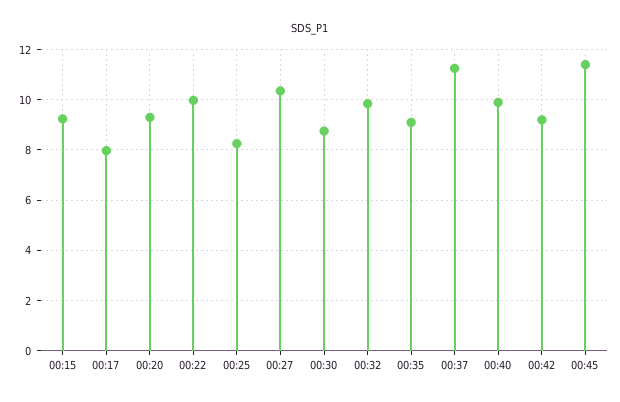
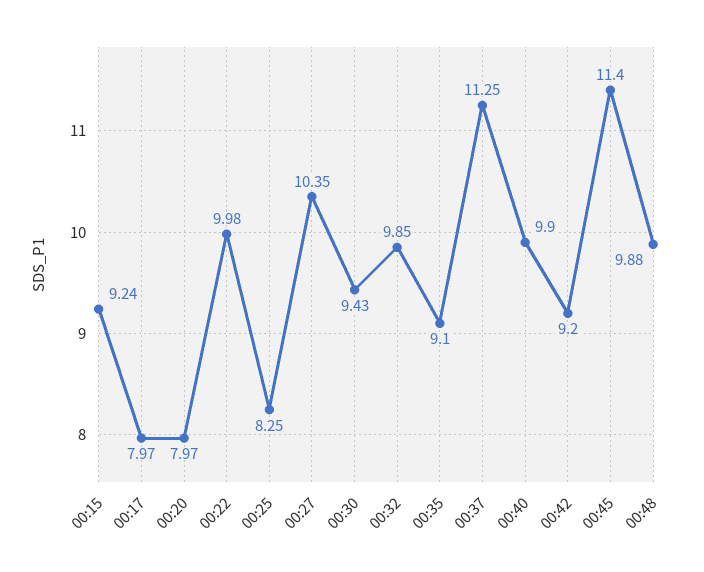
00:20: 9.25 -> 7.97
00:30: 8.75 -> 9.43
00:48: none -> 9.88

